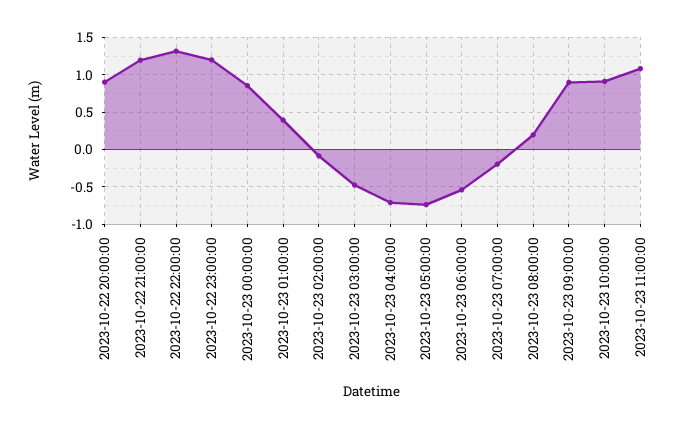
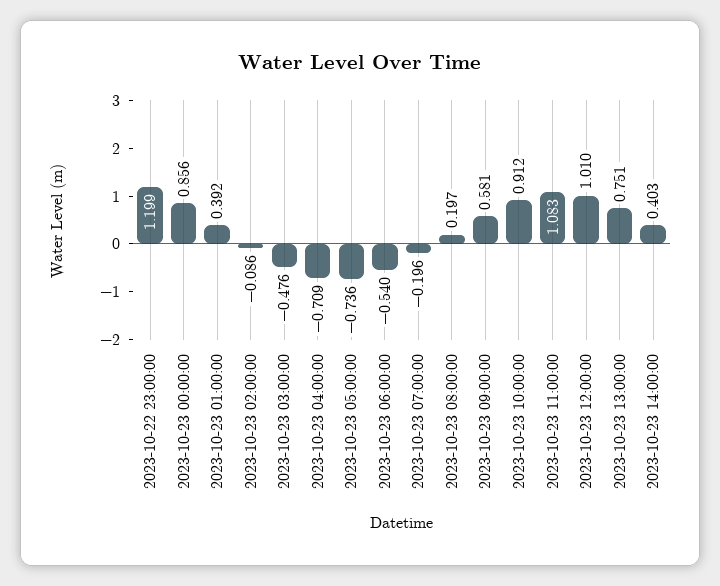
2023-10-22 20:00:00: 0.9 -> none
2023-10-22 21:00:00: 1.2 -> none
2023-10-22 22:00:00: 1.3 -> none
2023-10-23 09:00:00: 0.9 -> 0.581
2023-10-23 12:00:00: none -> 1.01
2023-10-23 13:00:00: none -> 0.751
2023-10-23 14:00:00: none -> 0.403

